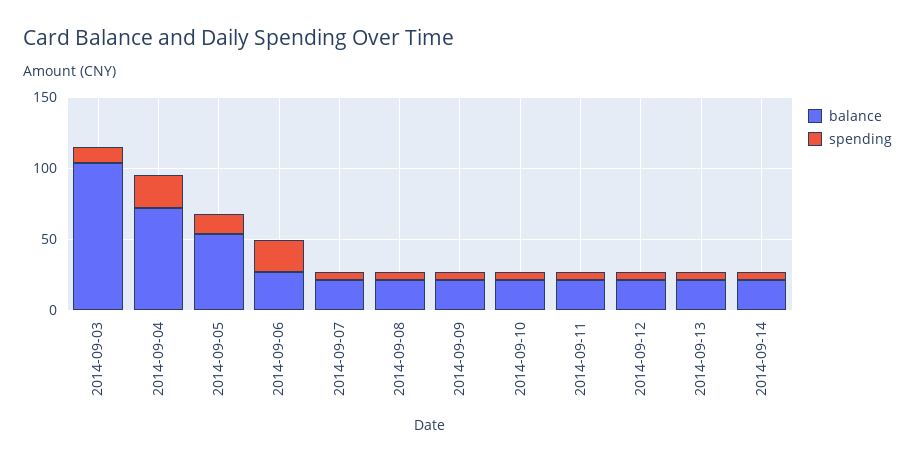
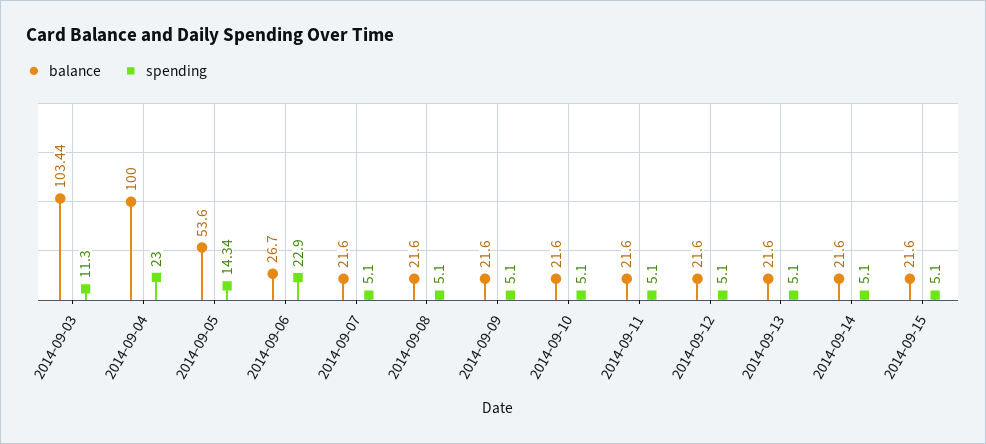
balance, 2014-09-04: 70 -> 100
balance, 2014-09-15: none -> 21.6
spending, 2014-09-15: none -> 5.1

